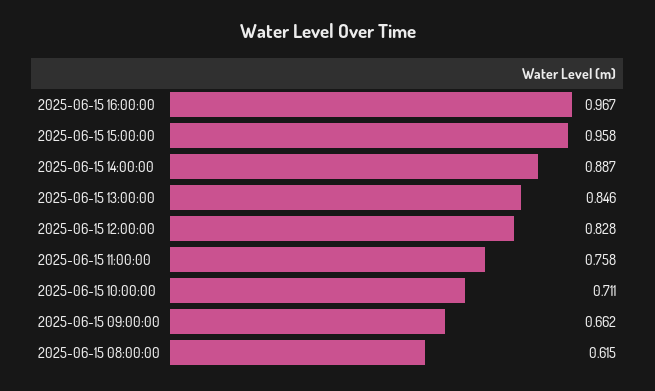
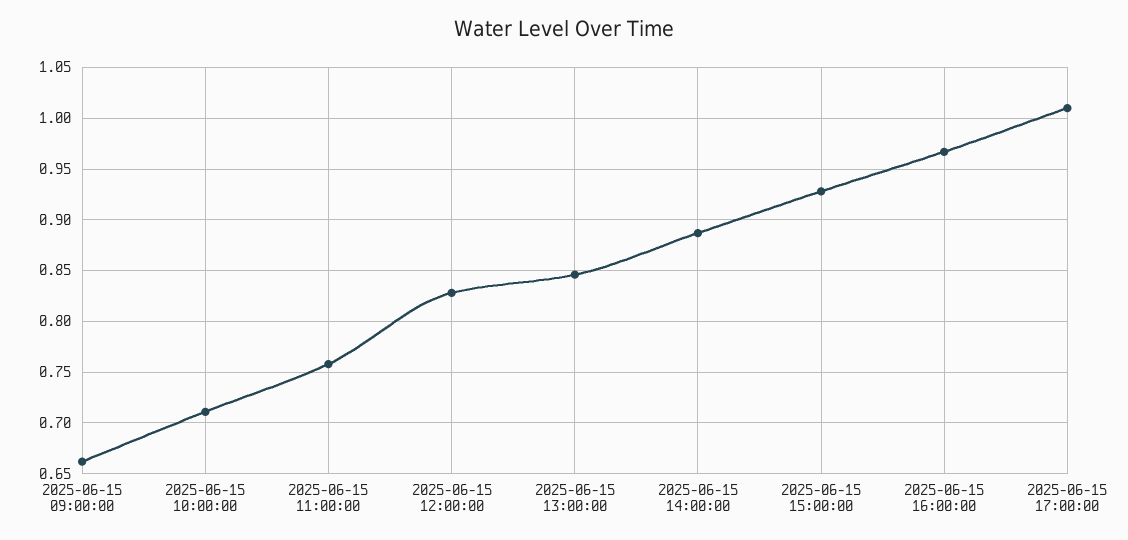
2025-06-15 15:00:00: 0.958 -> 0.93
2025-06-15 08:00:00: 0.615 -> none
2025-06-15 17:00:00: none -> 1.01

